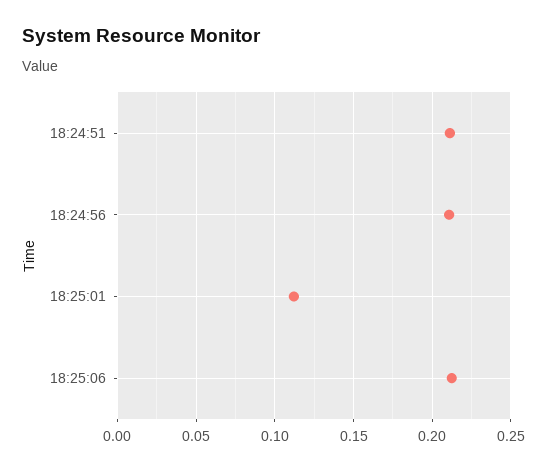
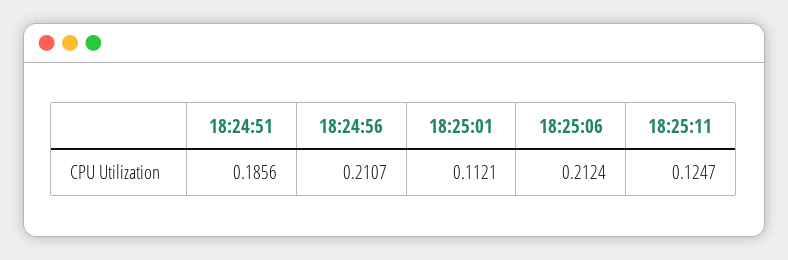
18:24:51: 0.21 -> 0.1856
18:25:11: none -> 0.1247

